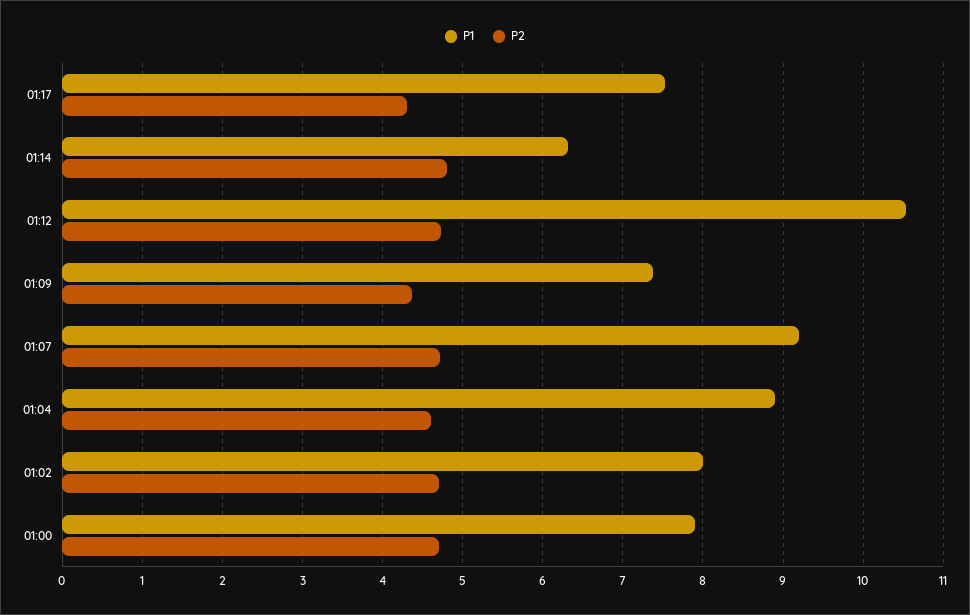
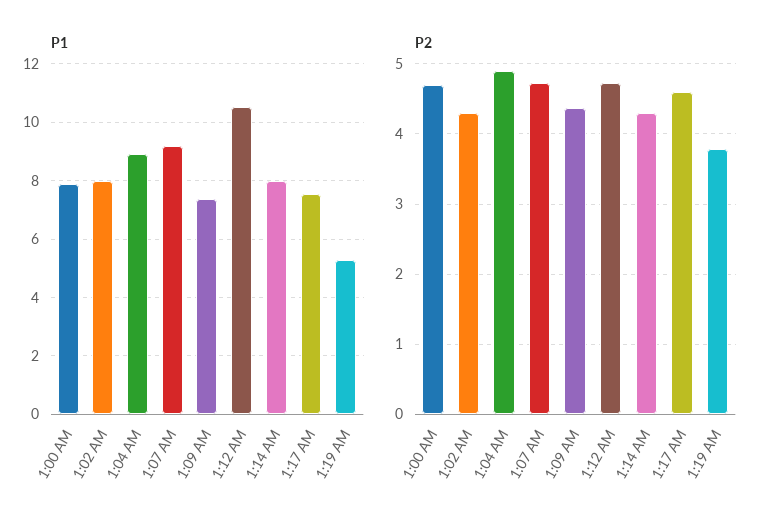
P2, 01:17: 4.3 -> 4.6
P1, 01:14: 6.3 -> 8
P2, 01:14: 4.8 -> 4.3
P2, 01:04: 4.6 -> 4.9
P2, 01:02: 4.7 -> 4.3
P1, 1:19 AM: none -> 5.25
P2, 1:19 AM: none -> 3.8

